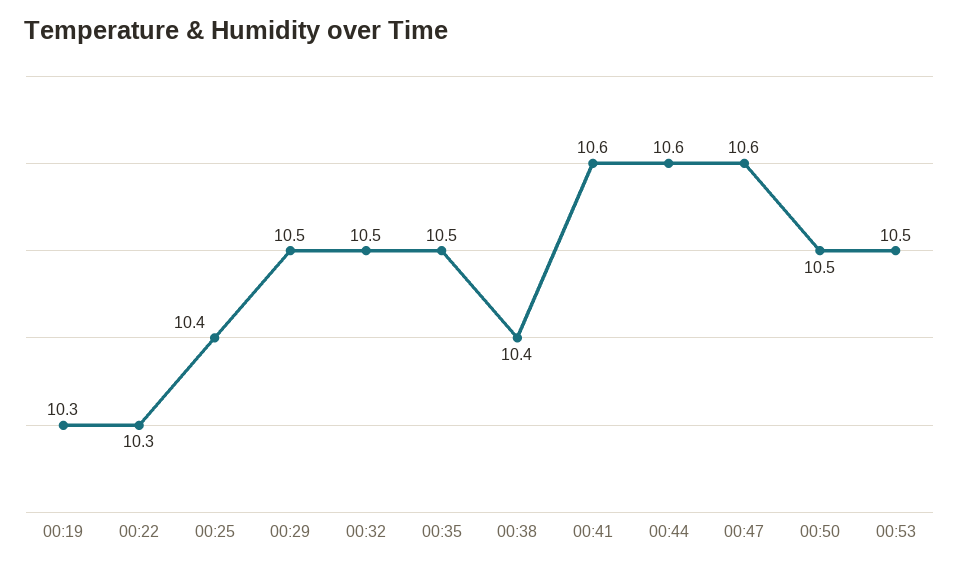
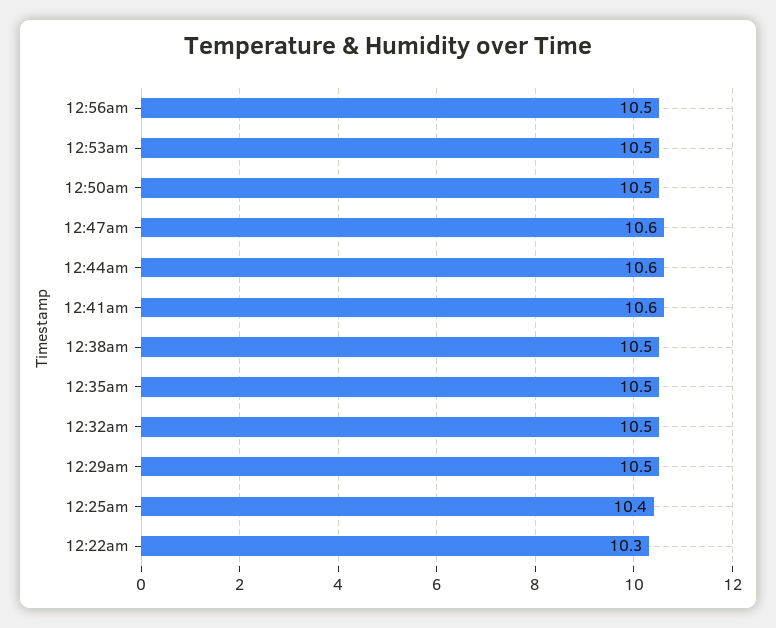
00:19: 10.3 -> none
00:38: 10.4 -> 10.5
12:56am: none -> 10.5

